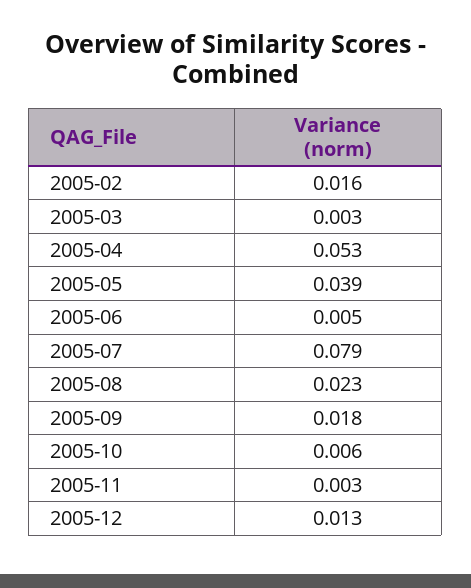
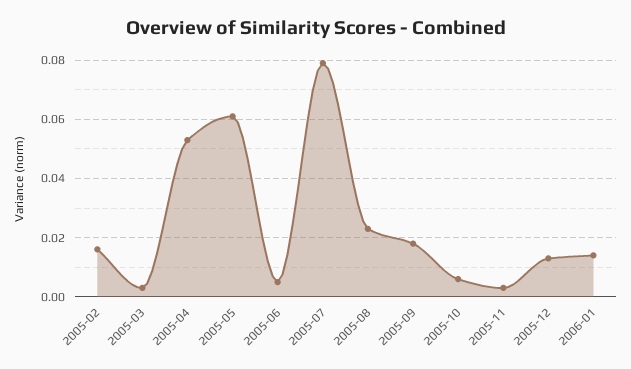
2005-05: 0.039 -> 0.06
2006-01: none -> 0.015

